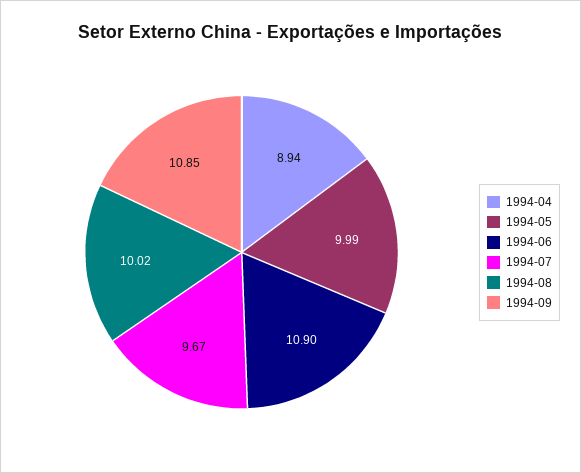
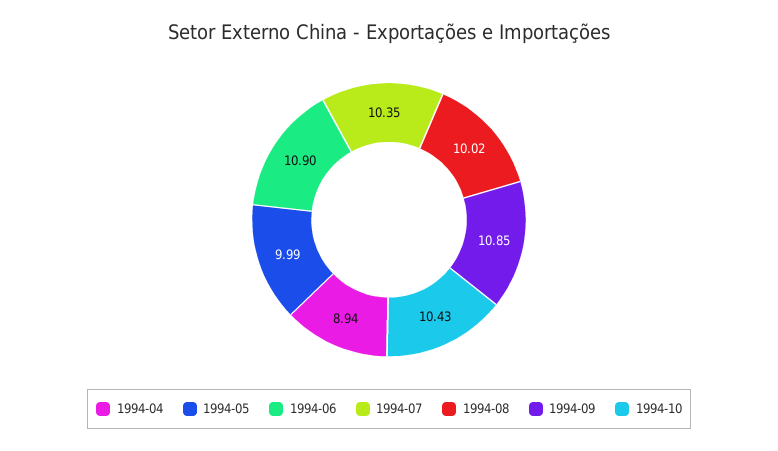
1994-07: 9.67 -> 10.35
1994-10: none -> 10.43

